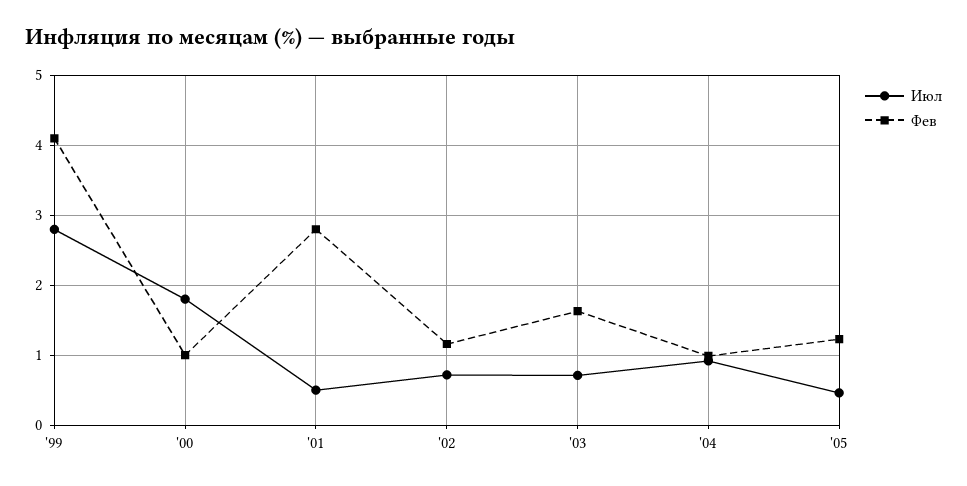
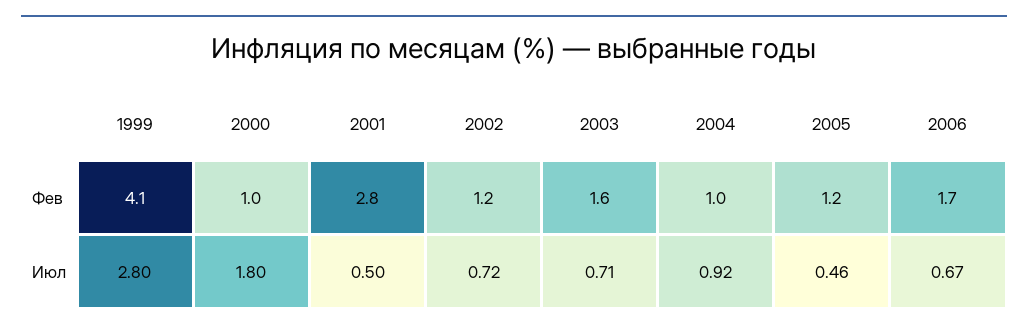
Фев, 2006: none -> 1.7
Июл, 2006: none -> 0.67

